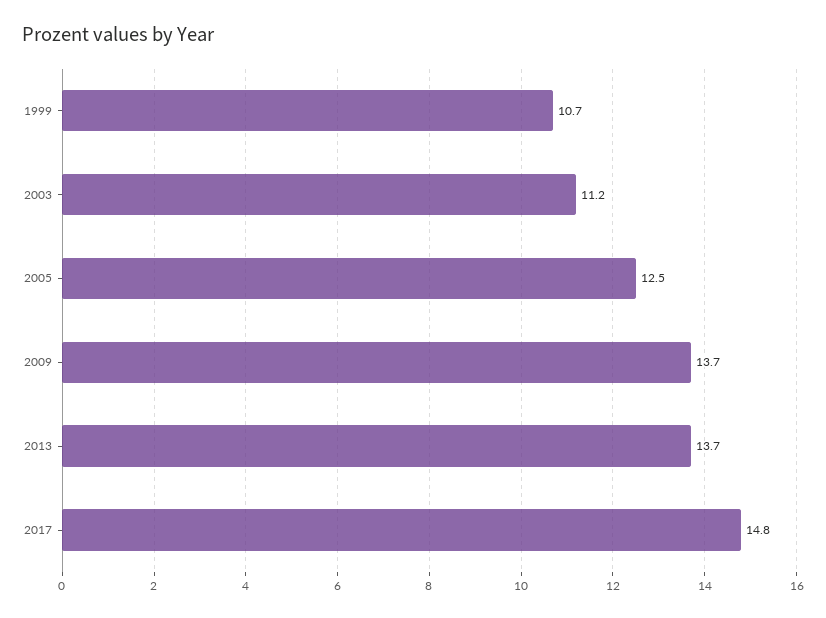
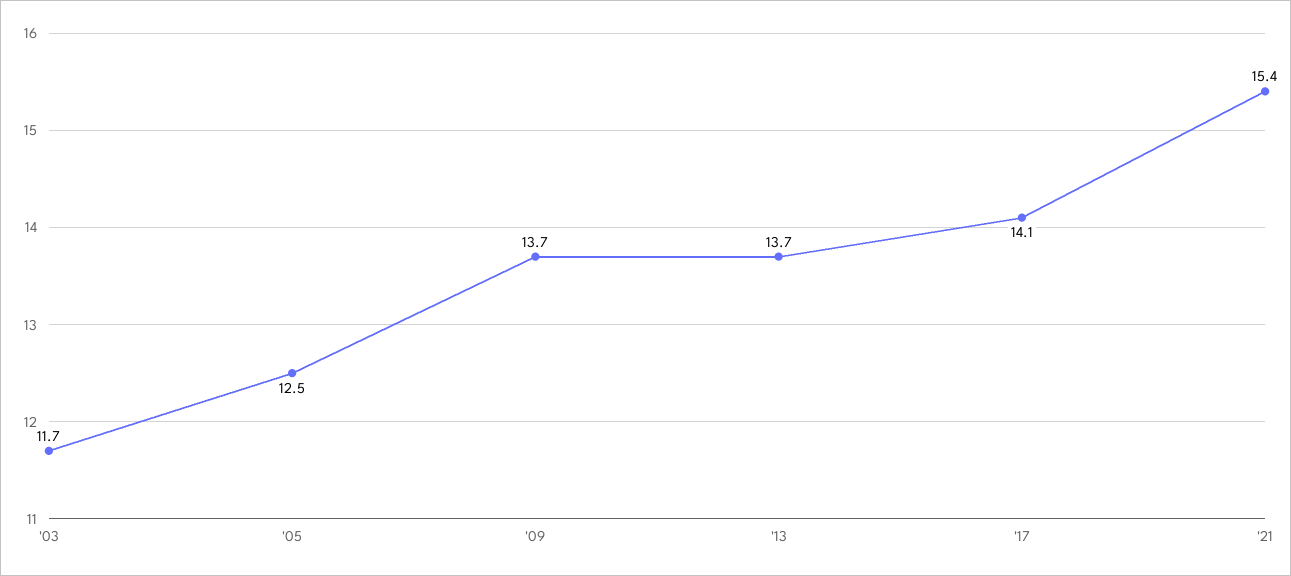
1999: 10.7 -> none
2003: 11.2 -> 11.7
2017: 14.8 -> 14.1
'21: none -> 15.4

